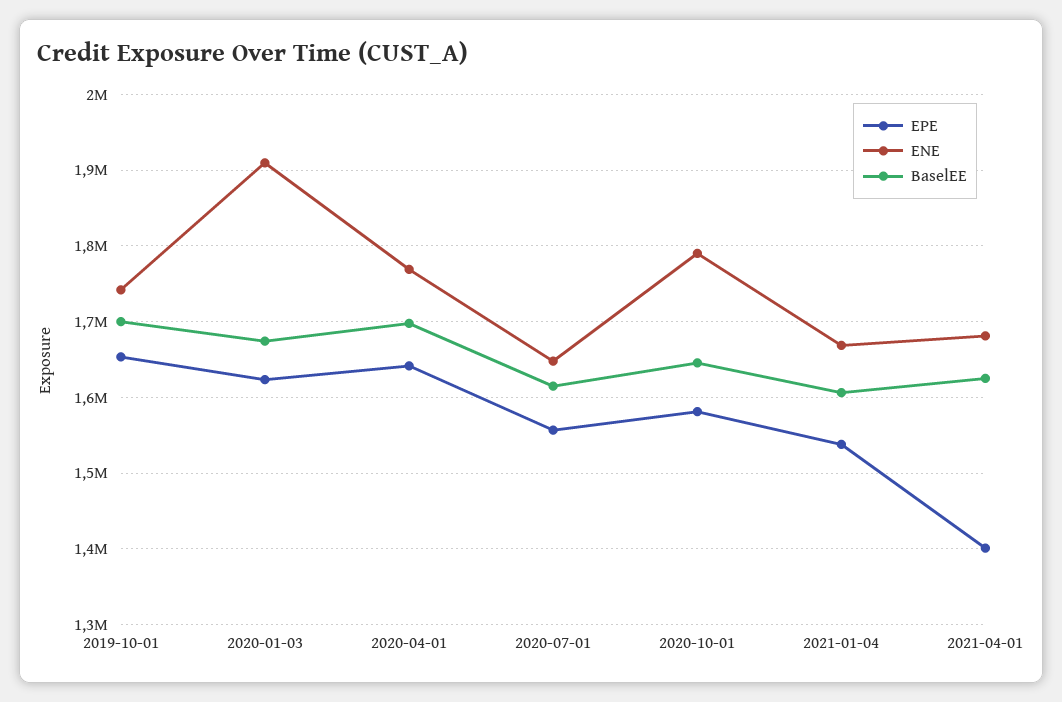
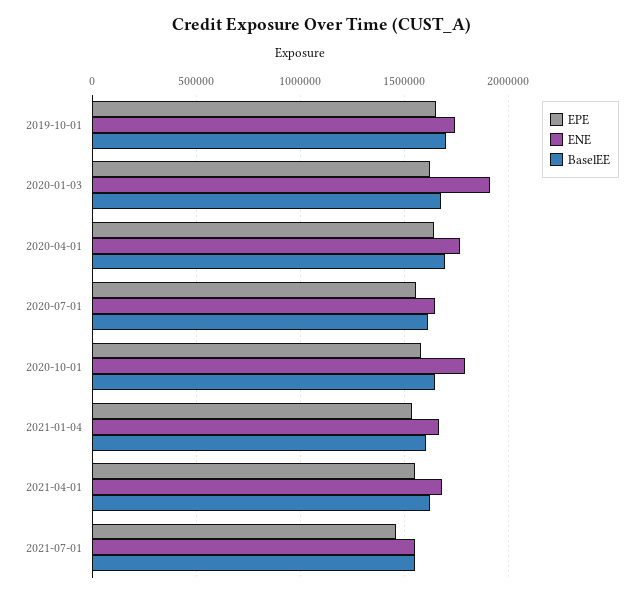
EPE, 2021-04-01: 1400000 -> 1550000
EPE, 2021-07-01: none -> 1450000
ENE, 2021-07-01: none -> 1550000
BaselEE, 2021-07-01: none -> 1550000

